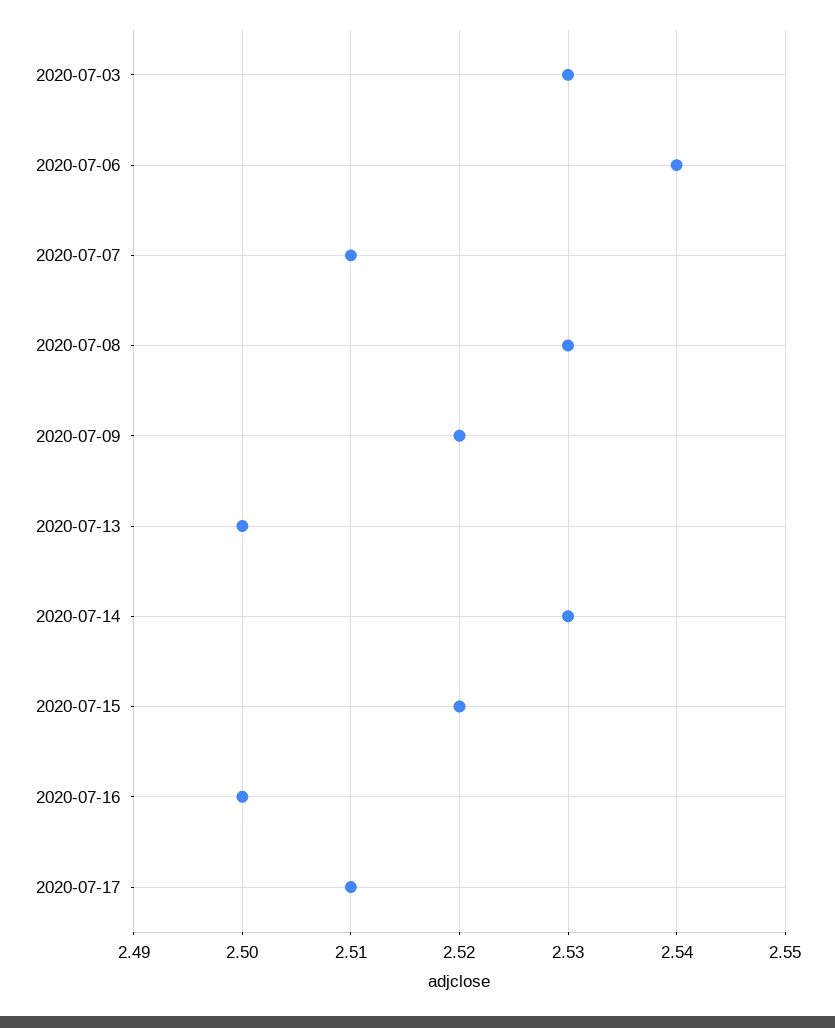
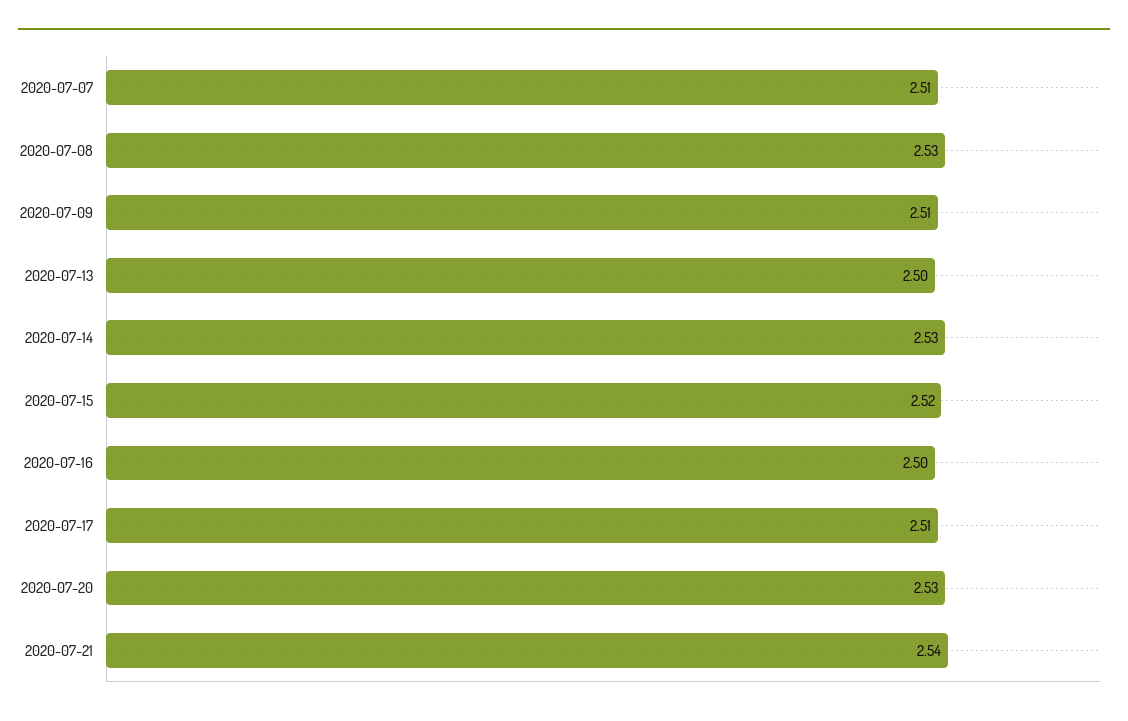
2020-07-03: 2.53 -> none
2020-07-06: 2.54 -> none
2020-07-09: 2.52 -> 2.51
2020-07-20: none -> 2.53
2020-07-21: none -> 2.54

